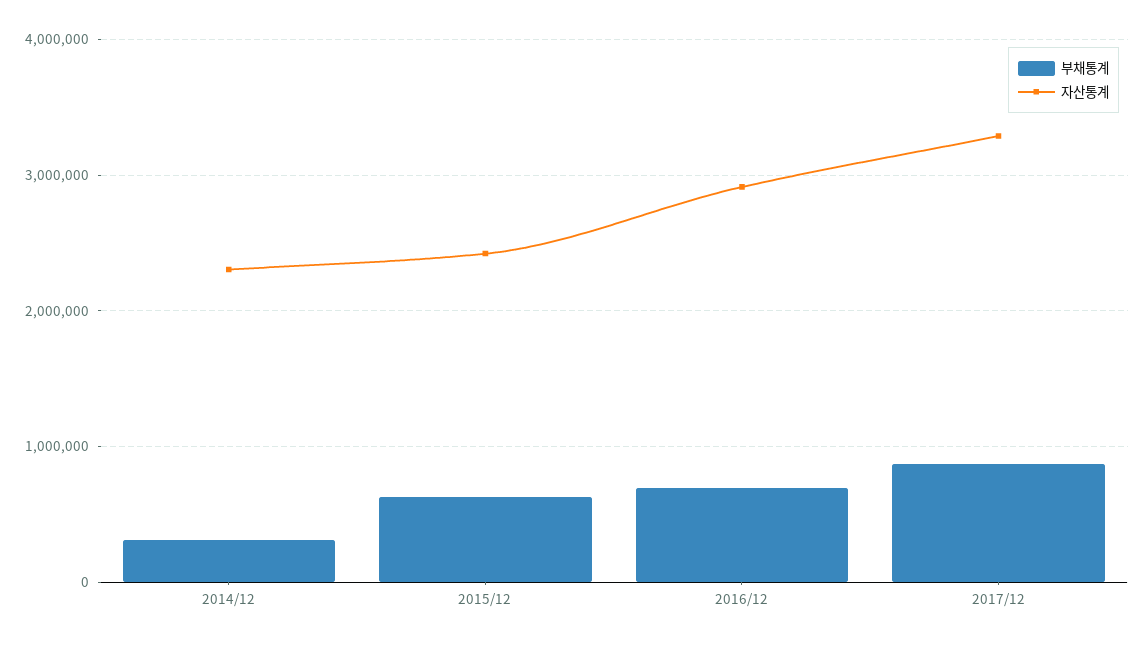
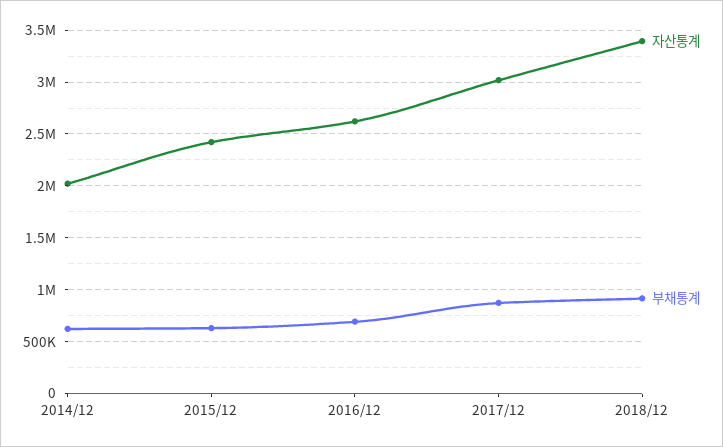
부채통계, 2014/12: 300000 -> 600000
자산통계, 2014/12: 2300000 -> 2000000
자산통계, 2016/12: 2900000 -> 2600000
자산통계, 2017/12: 3300000 -> 3000000
자산통계, 2018/12: none -> 3400000
부채통계, 2018/12: none -> 900000

